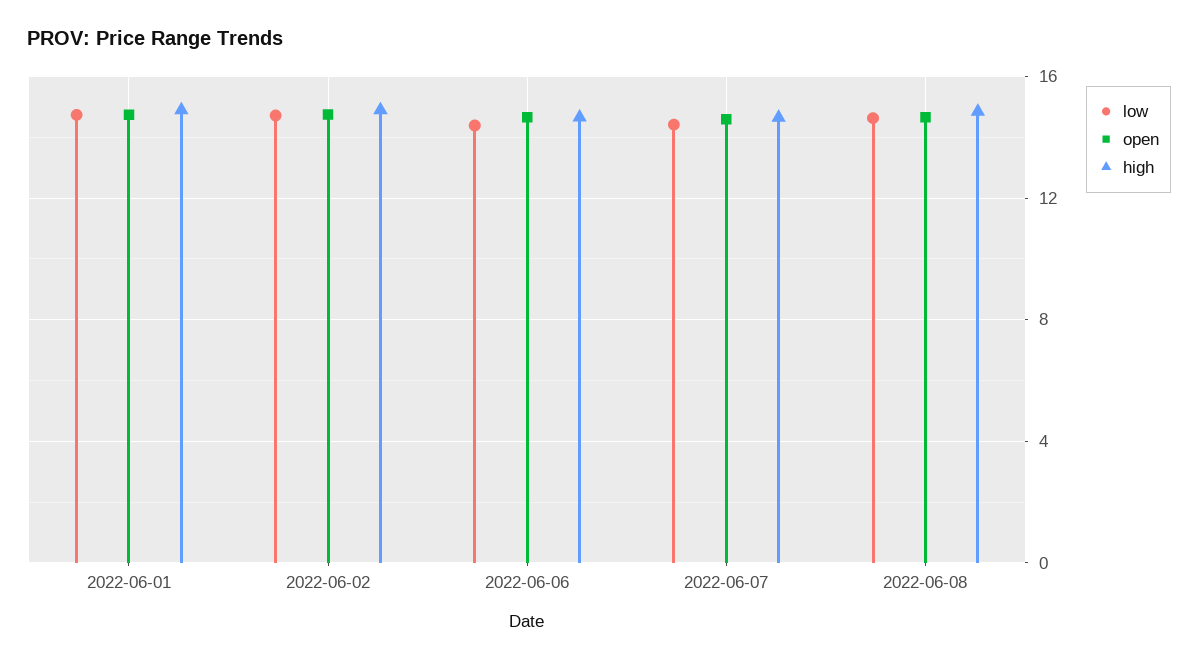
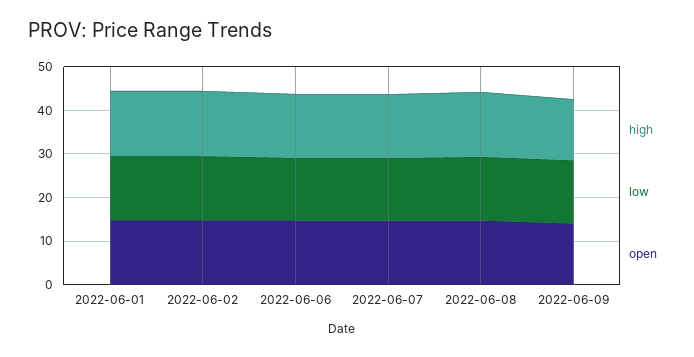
high, 2022-06-09: none -> 14
low, 2022-06-09: none -> 14
open, 2022-06-09: none -> 14

